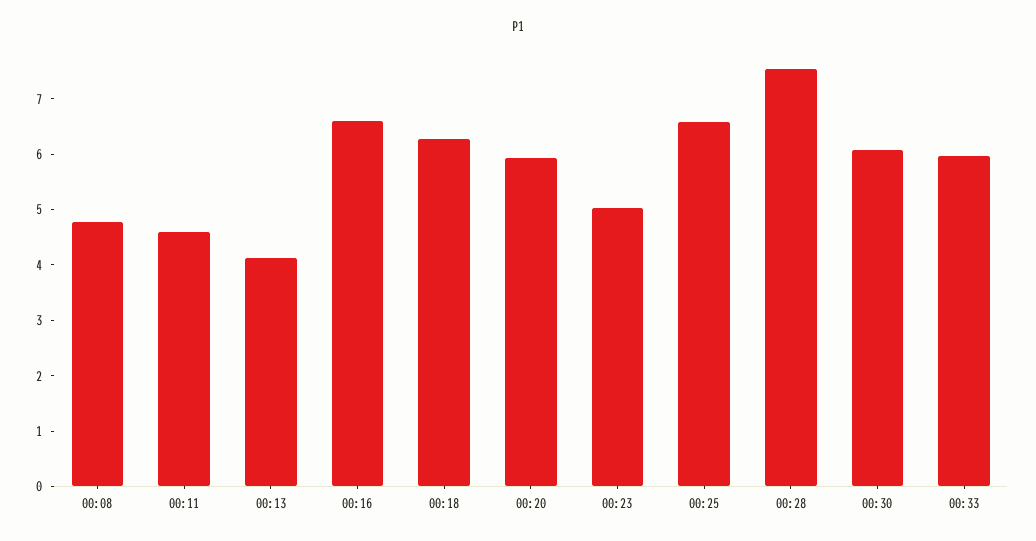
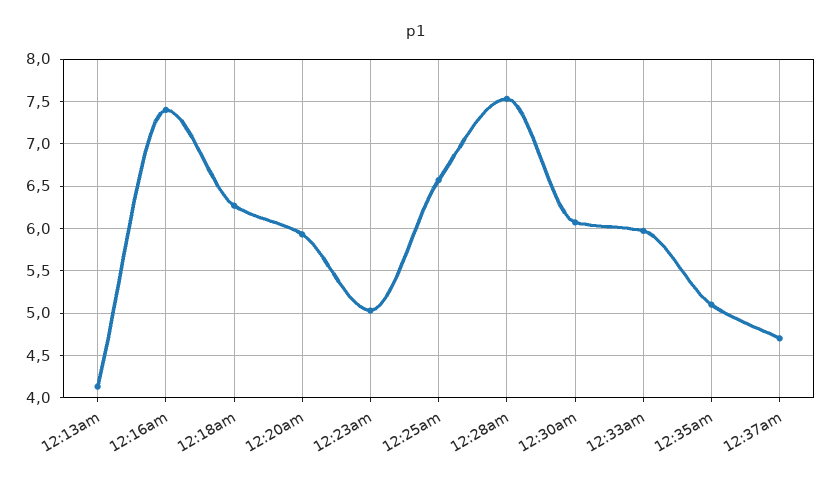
00:08: 4.8 -> none
00:11: 4.6 -> none
00:16: 6.6 -> 7.4
12:35am: none -> 5.1
12:37am: none -> 4.7

